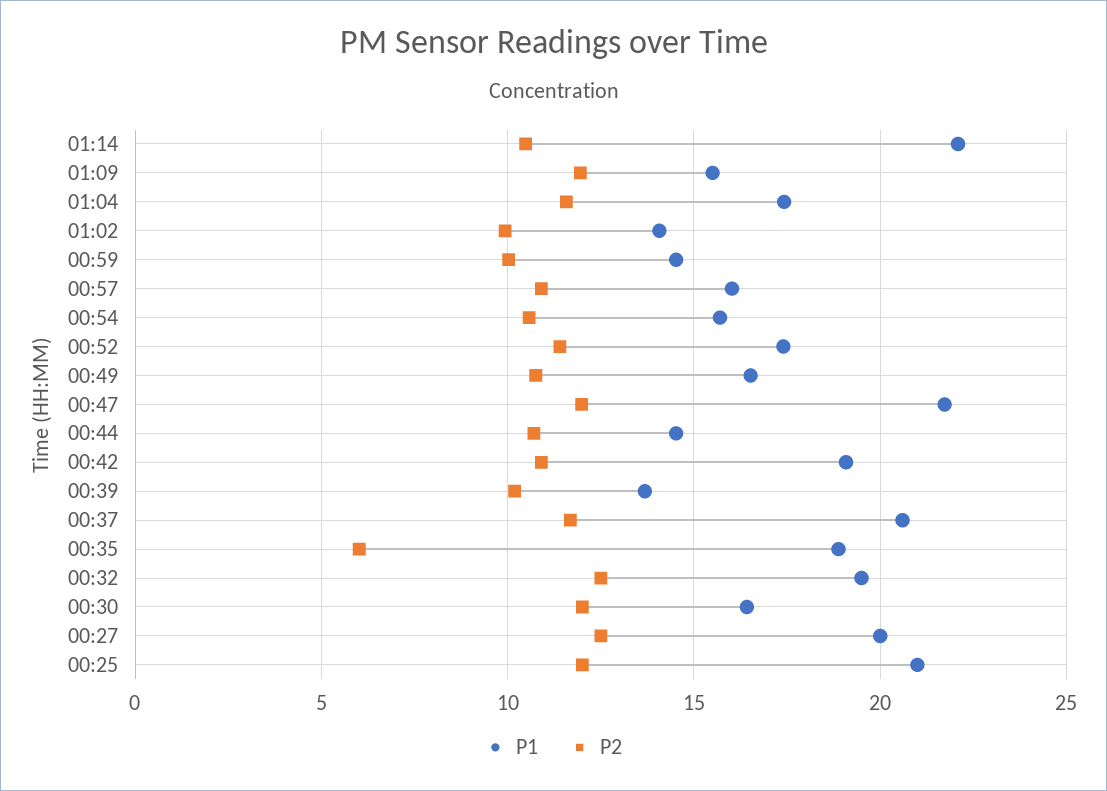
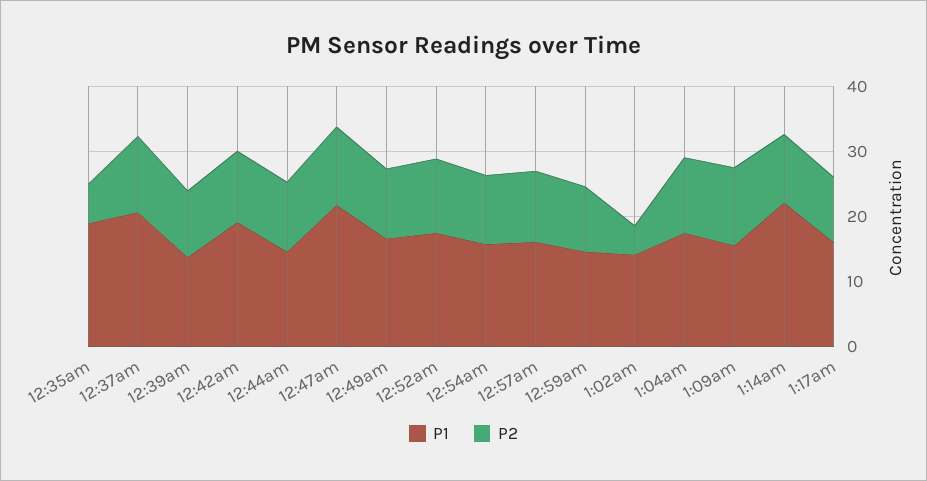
P2, 01:02: 10 -> 4
P1, 00:32: 19.5 -> none
P2, 00:32: 12.5 -> none
P1, 00:30: 16.5 -> none
P2, 00:30: 12 -> none
P1, 00:27: 20 -> none
P2, 00:27: 12.5 -> none
P1, 00:25: 21 -> none
P2, 00:25: 12 -> none
P1, 1:17am: none -> 16
P2, 1:17am: none -> 10

